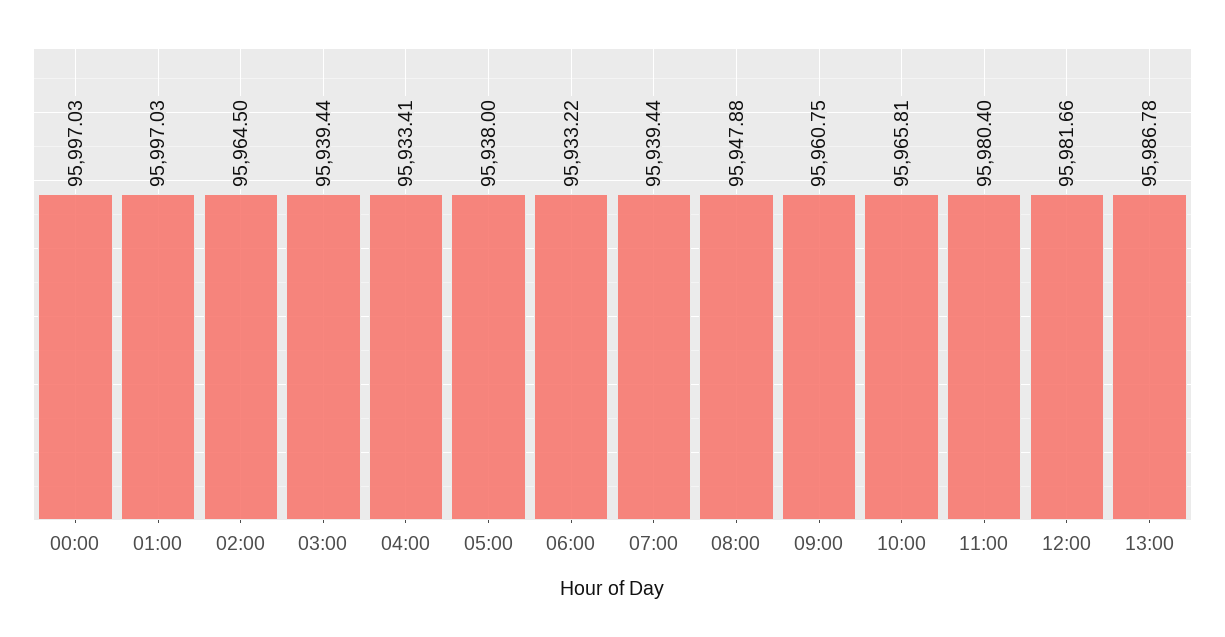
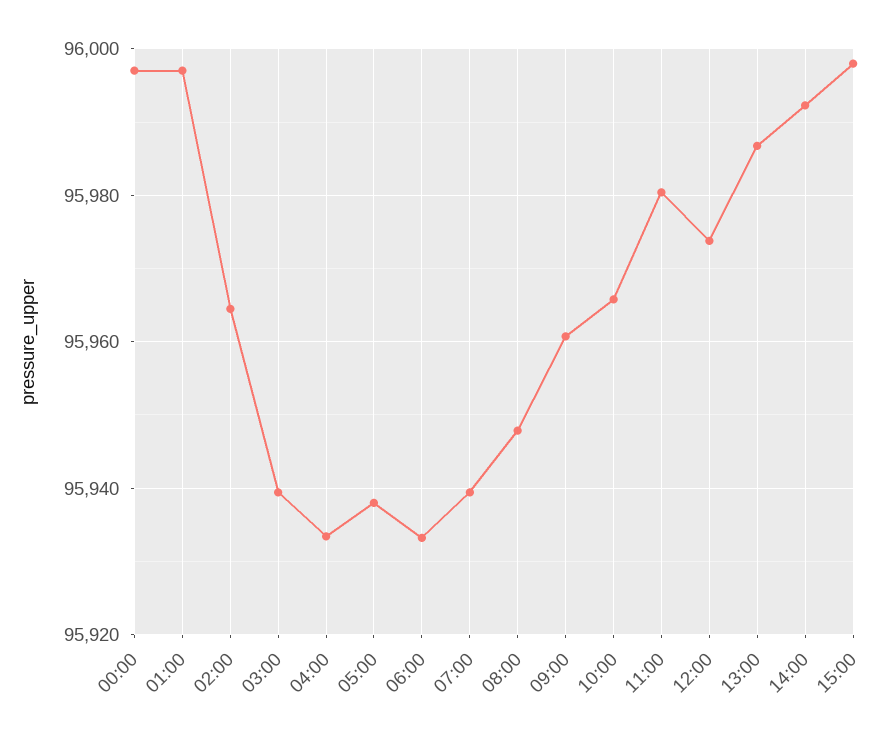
12:00: 95981.66 -> 95974
14:00: none -> 95992
15:00: none -> 95998

